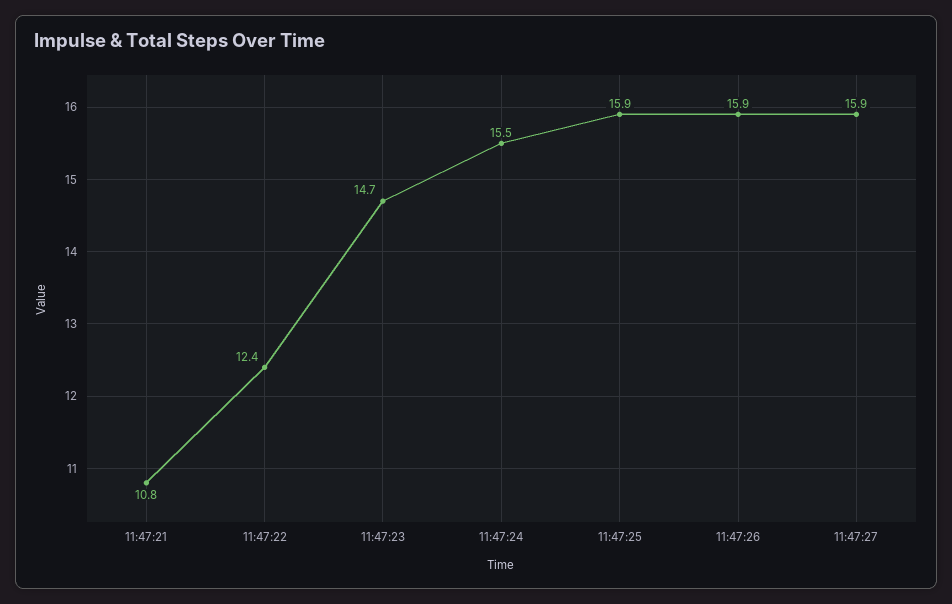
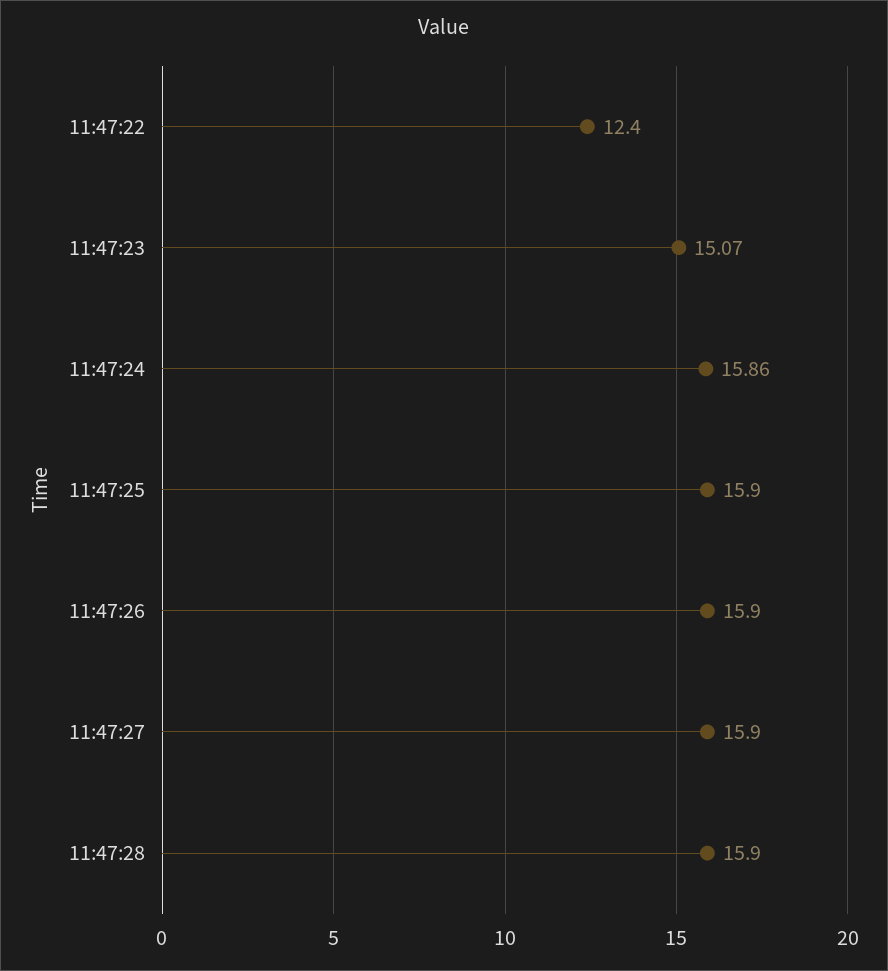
11:47:21: 10.8 -> none
11:47:23: 14.7 -> 15.07
11:47:24: 15.5 -> 15.86
11:47:28: none -> 15.9

